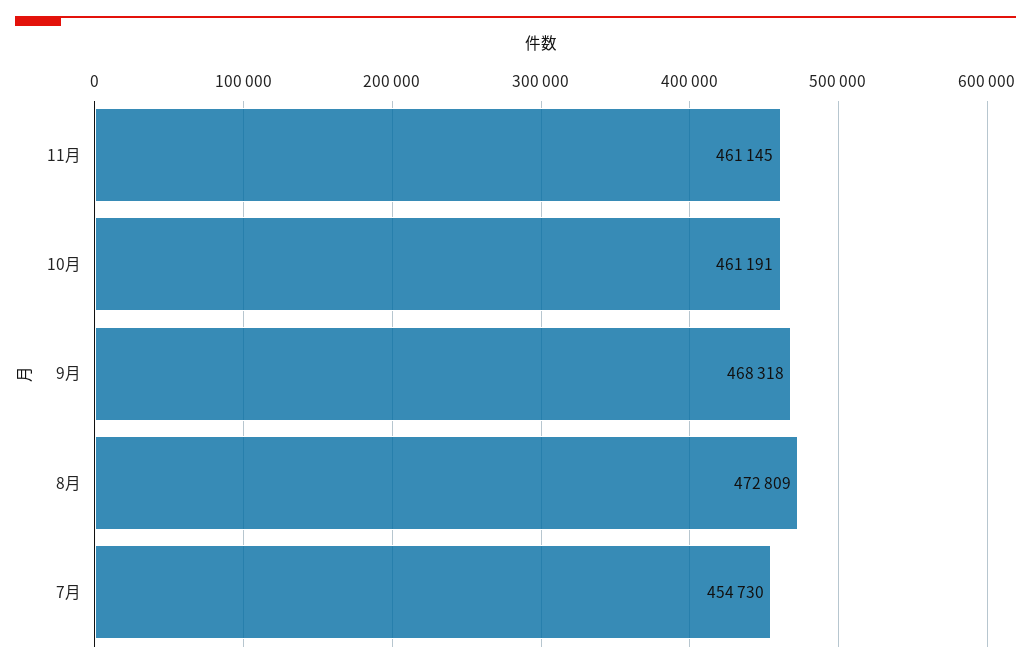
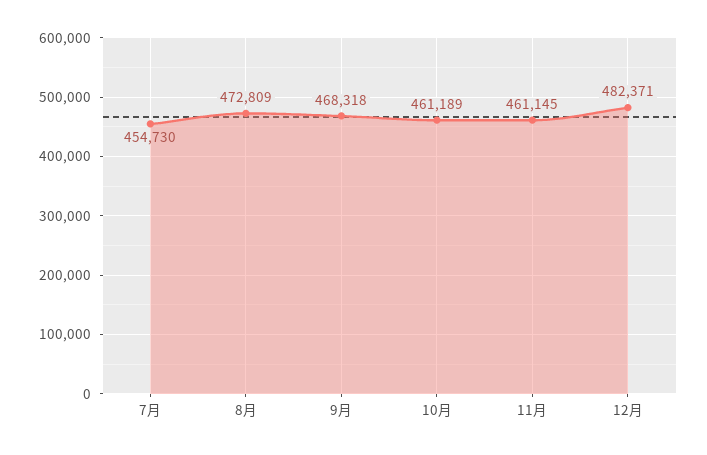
10月: 461191 -> 461189
12月: none -> 482371

